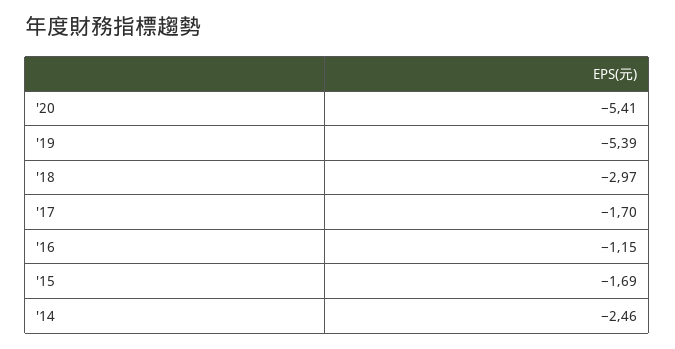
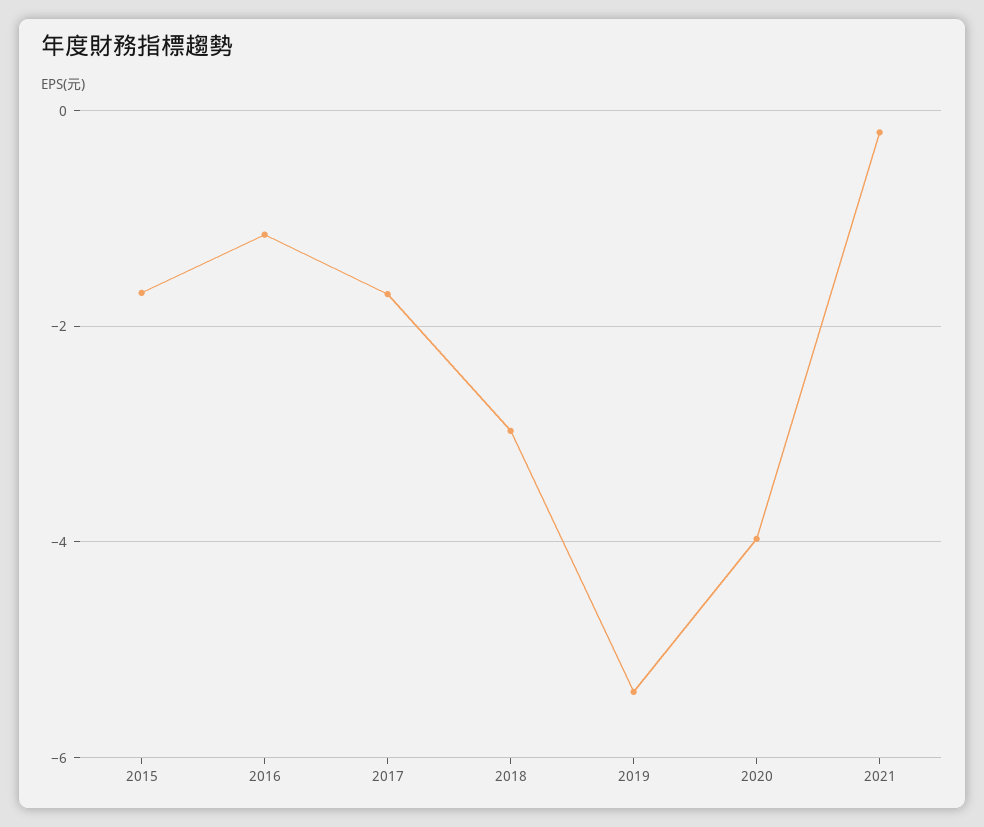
'20: -5.41 -> -4
'14: -2.46 -> none
2021: none -> -0.2

